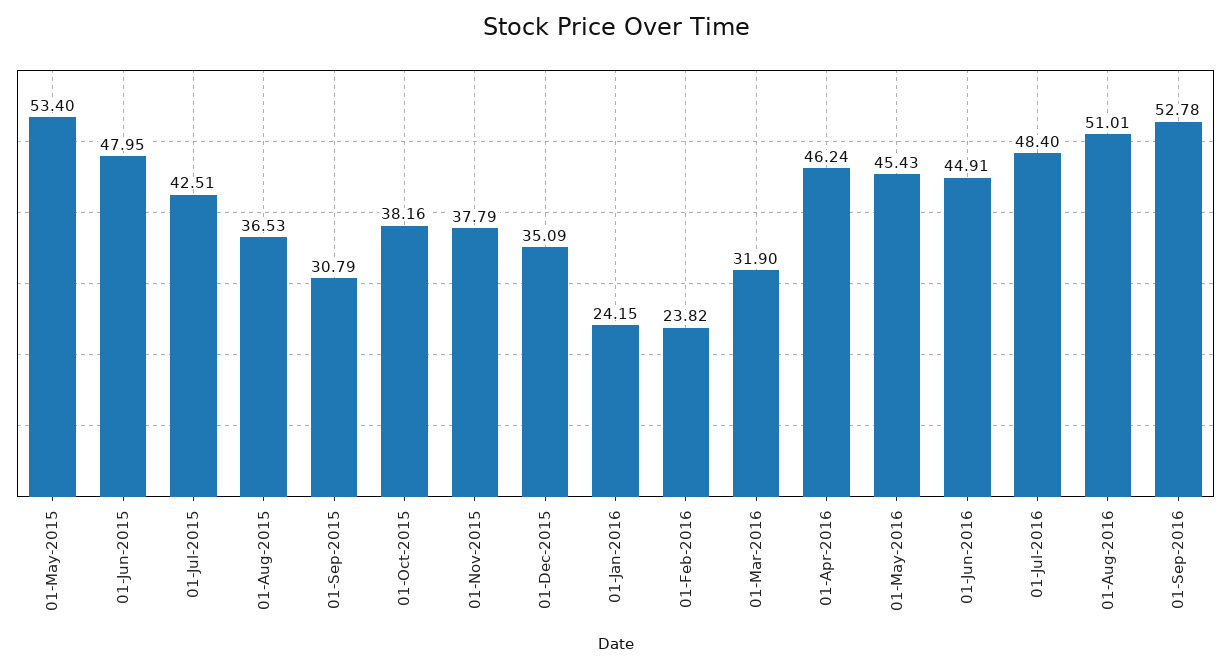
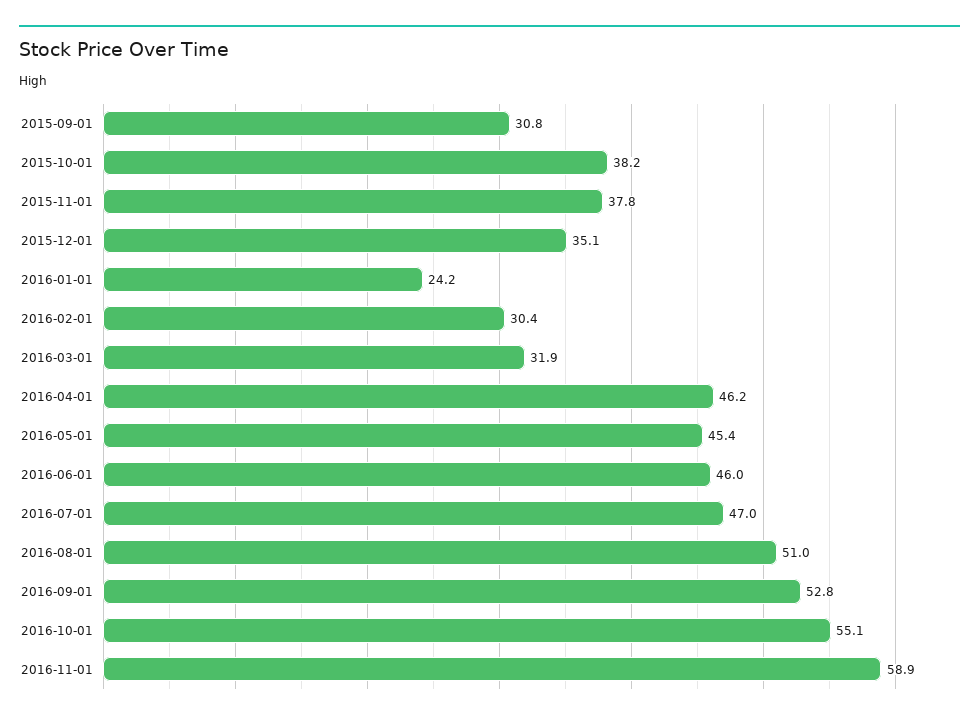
01-May-2015: 53.4 -> none
01-Jun-2015: 47.95 -> none
01-Jul-2015: 42.51 -> none
01-Aug-2015: 36.53 -> none
01-Feb-2016: 23.82 -> 30.4
01-Jun-2016: 44.91 -> 46
01-Jul-2016: 48.4 -> 47
2016-10-01: none -> 55.1
2016-11-01: none -> 58.9

